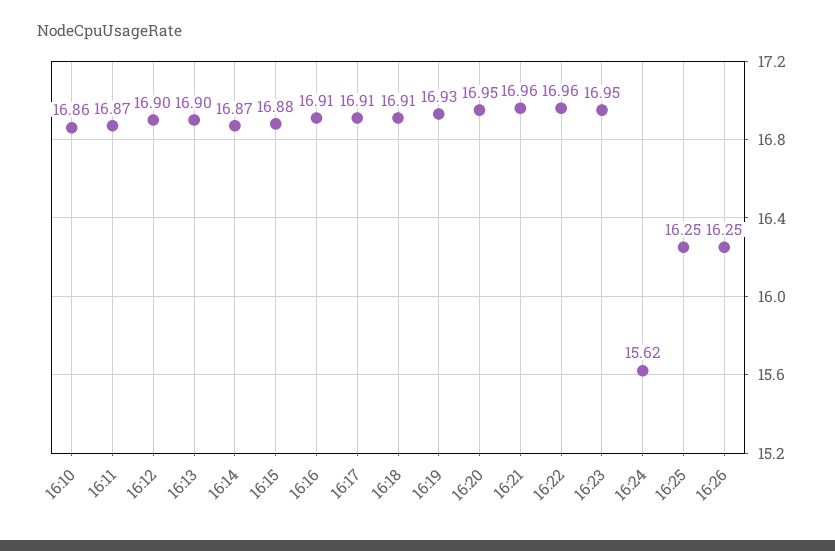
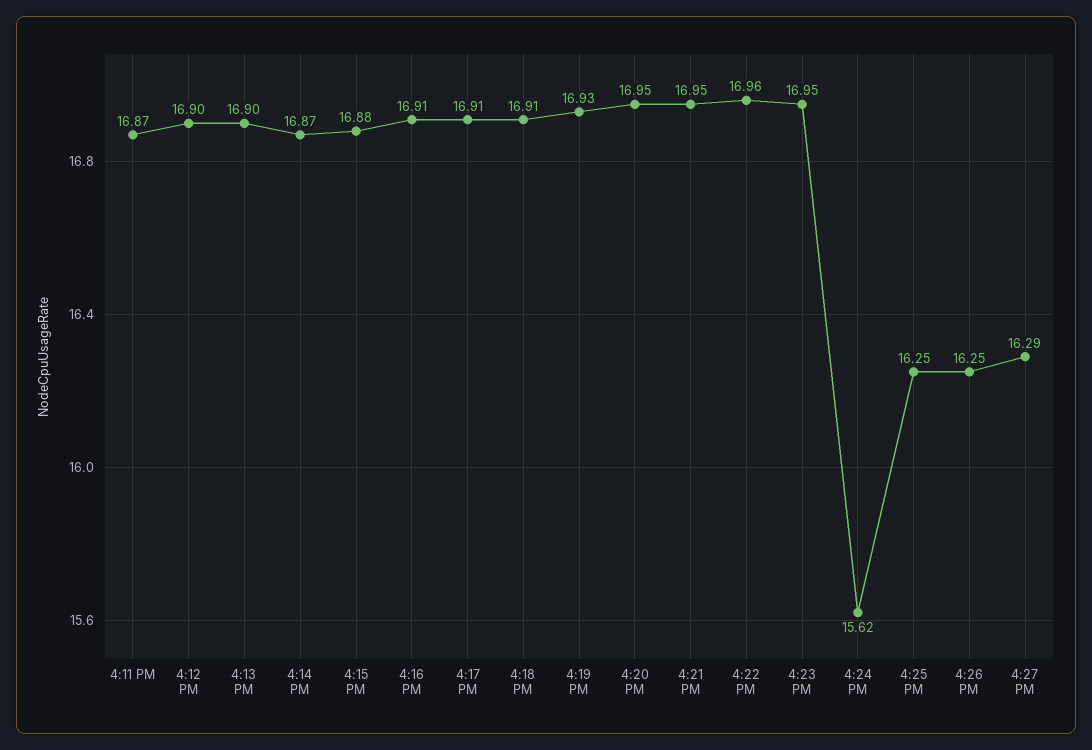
16:10: 16.86 -> none
16:21: 16.96 -> 16.95
4:27 PM: none -> 16.29

